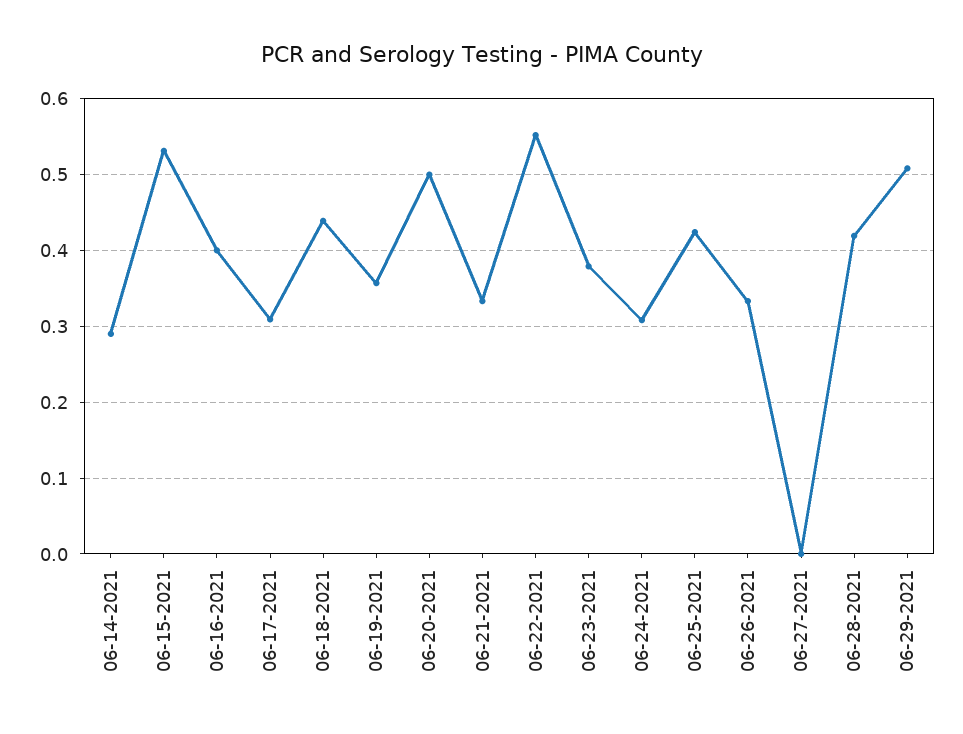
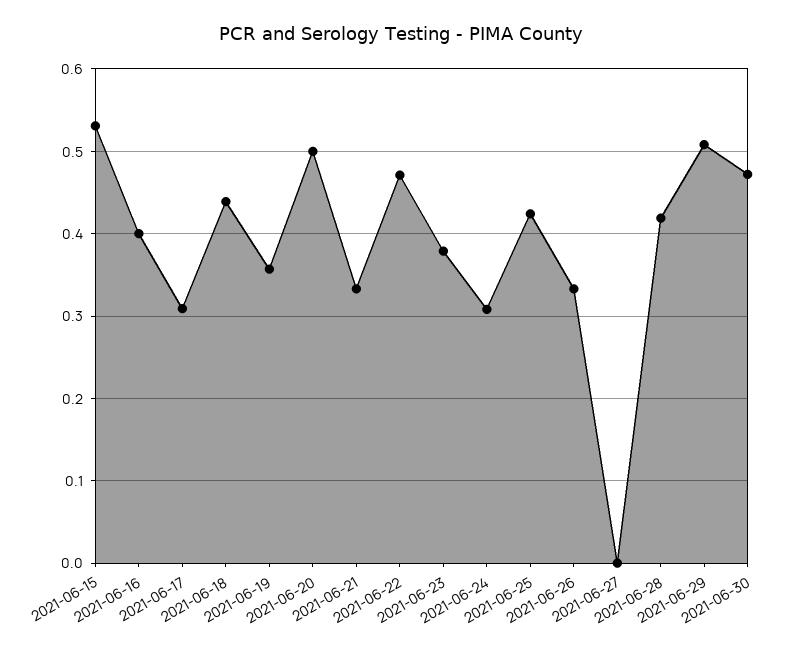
06-14-2021: 0.29 -> none
06-22-2021: 0.55 -> 0.47
2021-06-30: none -> 0.47

